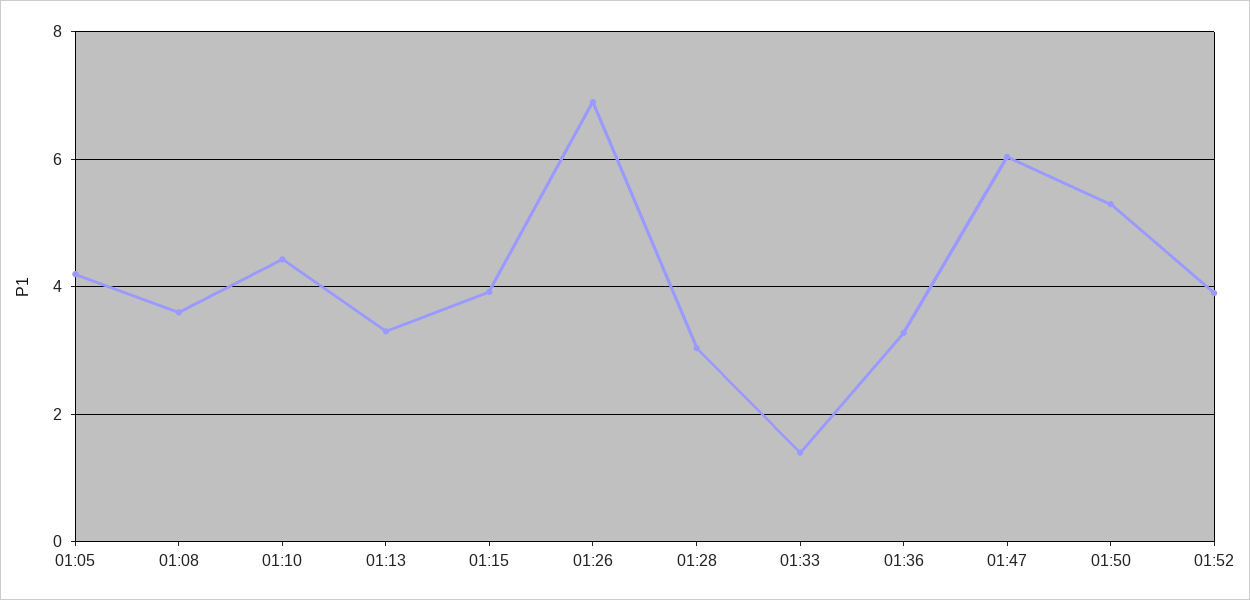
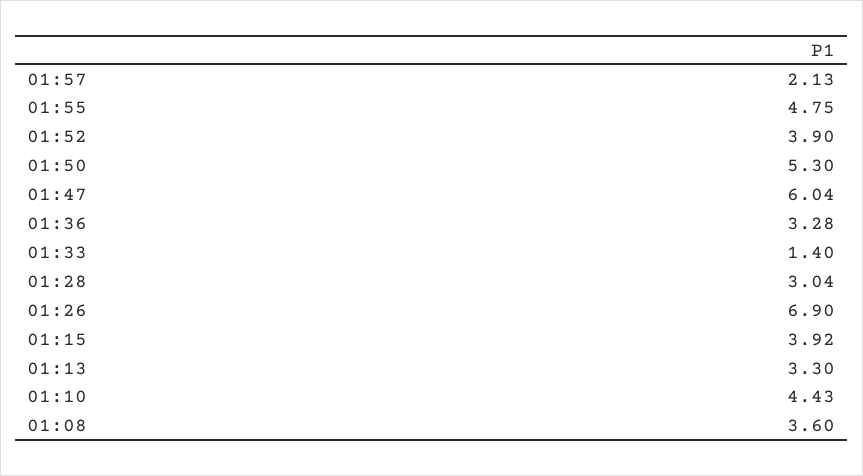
01:05: 4.2 -> none
01:57: none -> 2.13
01:55: none -> 4.75

